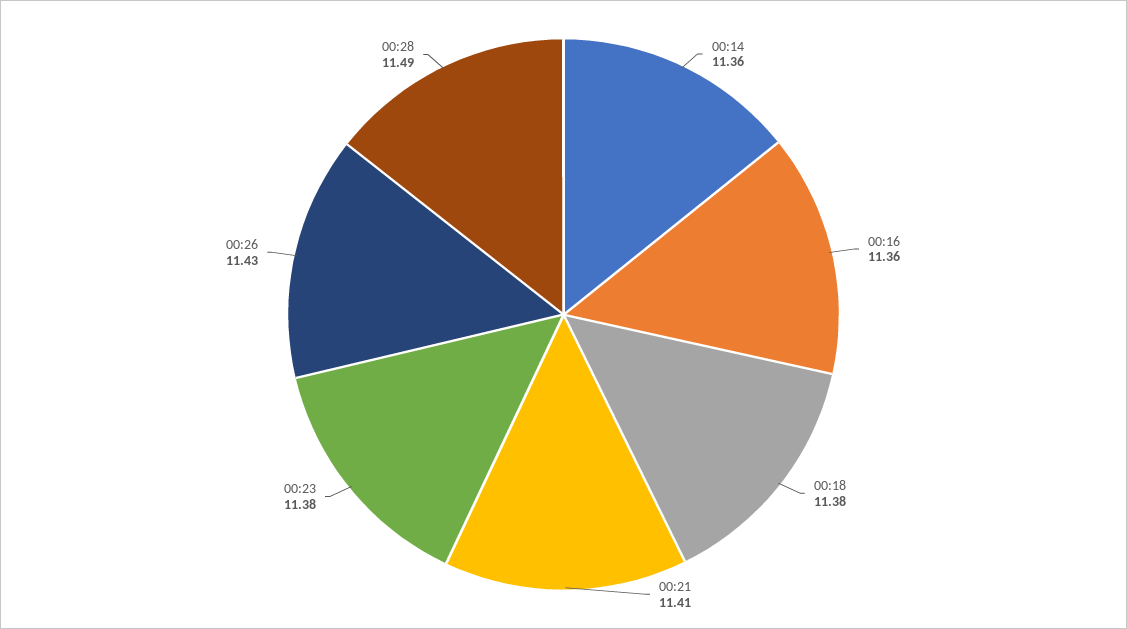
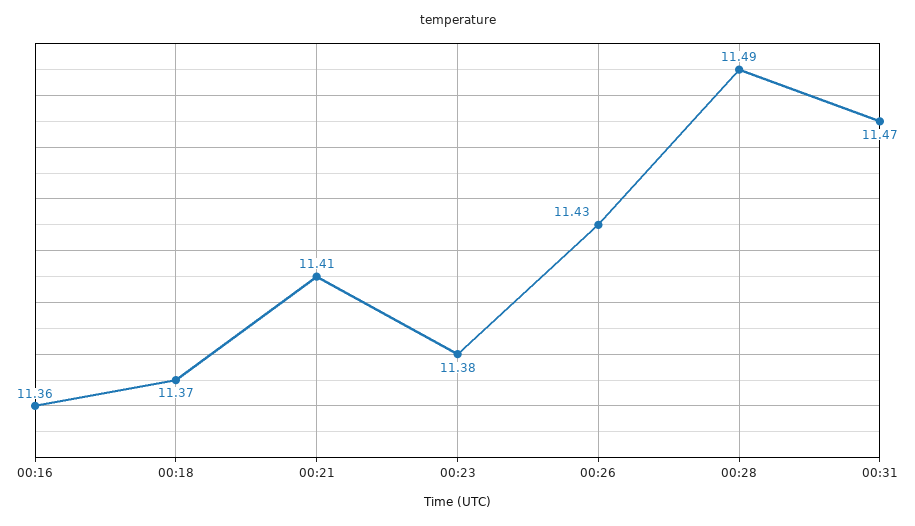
00:14: 11.36 -> none
00:18: 11.38 -> 11.37
00:31: none -> 11.47

